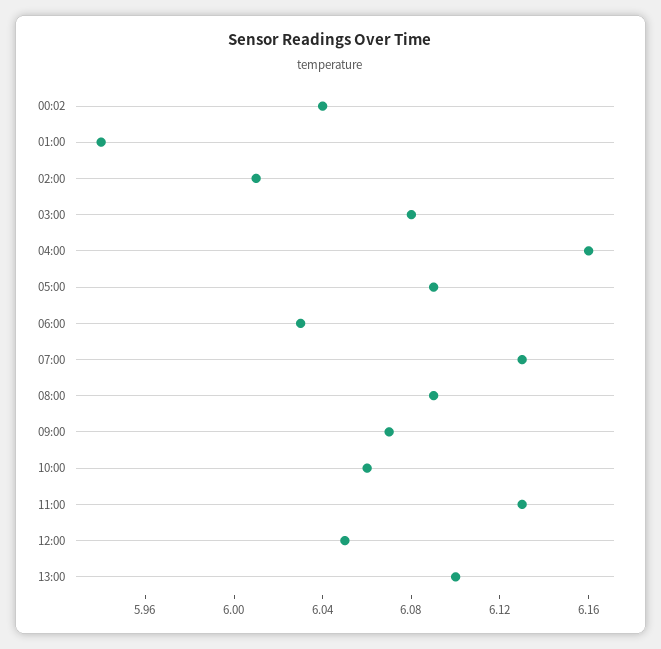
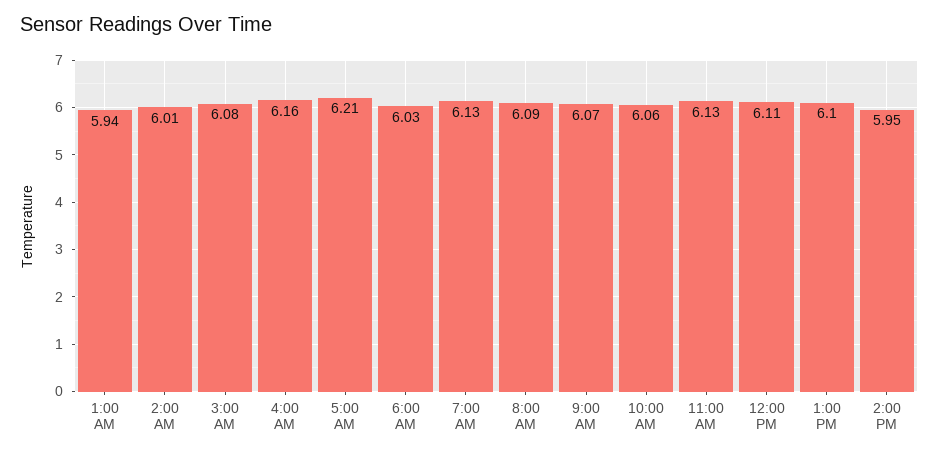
00:02: 6.04 -> none
05:00: 6.09 -> 6.21
12:00: 6.05 -> 6.11
2:00 PM: none -> 5.95

